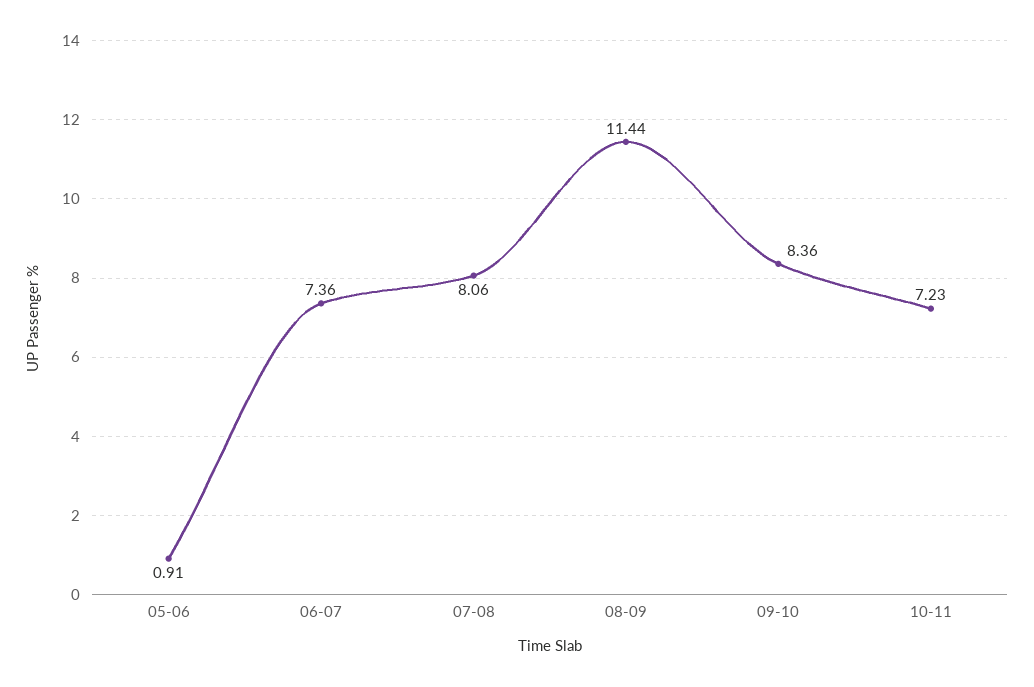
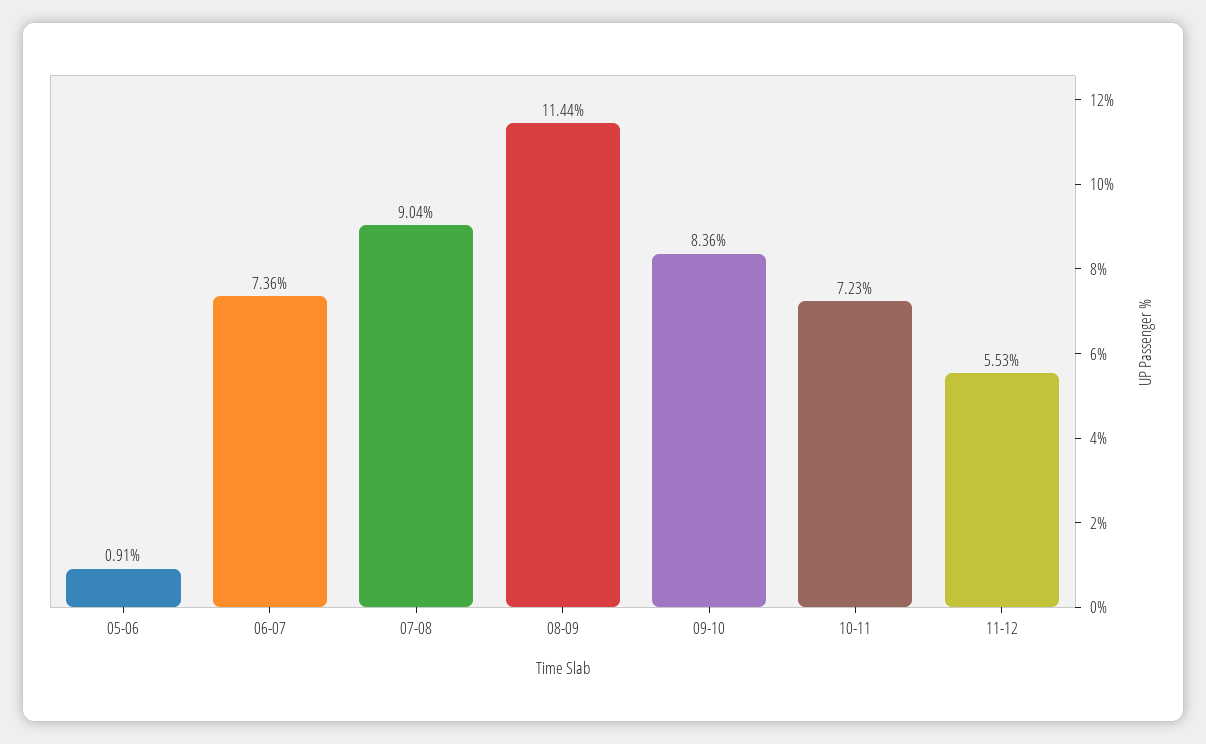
07-08: 8.06 -> 9.04
11-12: none -> 5.53

